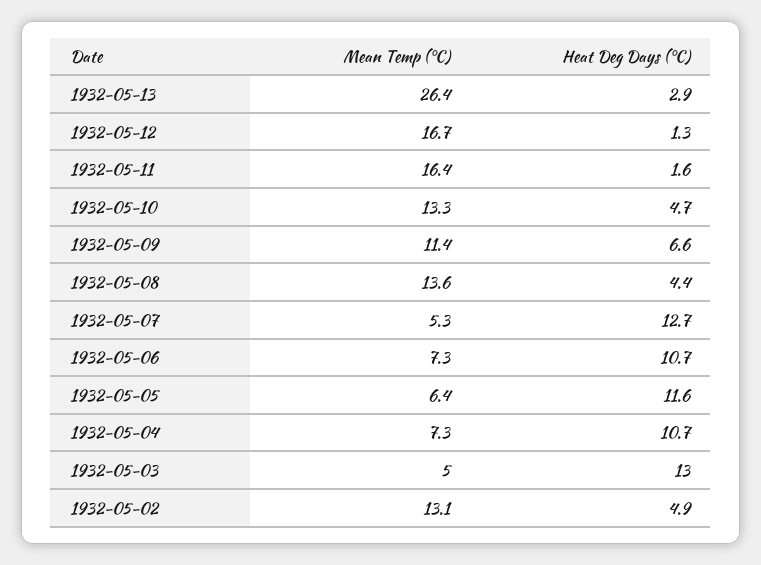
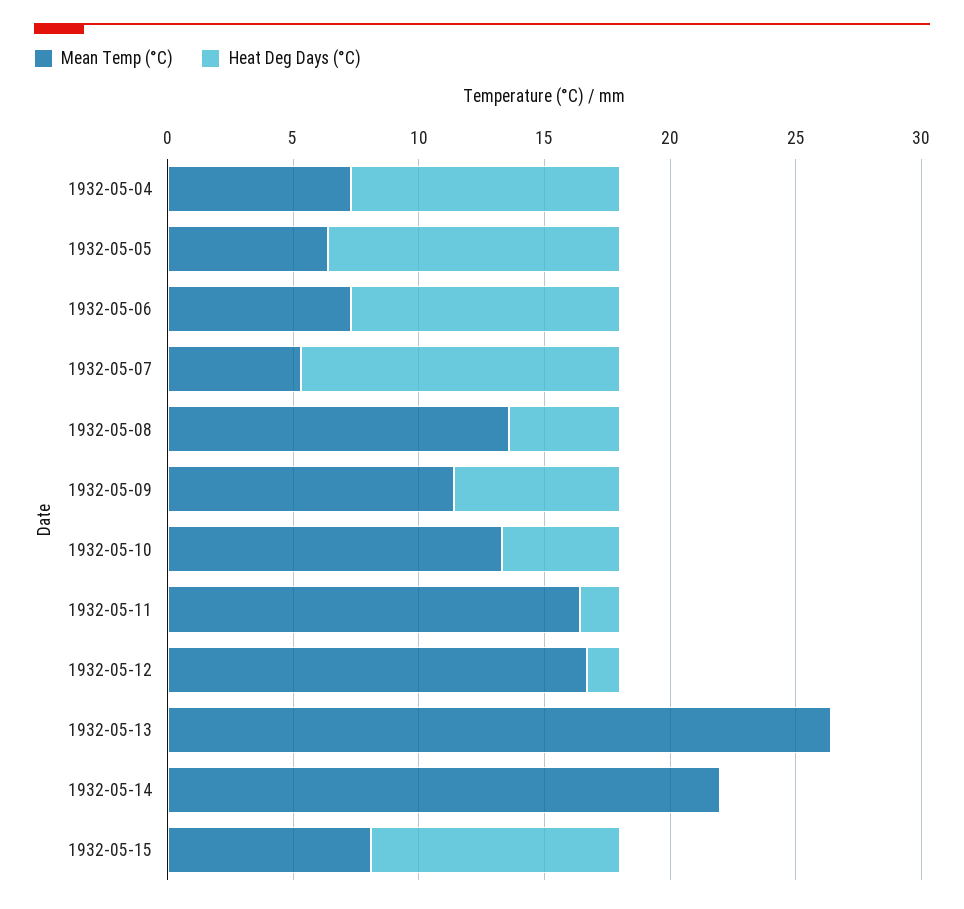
Heat Deg Days (°C), 1932-05-13: 2.9 -> 0
Mean Temp (°C), 1932-05-03: 5 -> none
Heat Deg Days (°C), 1932-05-03: 13 -> none
Mean Temp (°C), 1932-05-02: 13.1 -> none
Heat Deg Days (°C), 1932-05-02: 4.9 -> none
Mean Temp (°C), 1932-05-14: none -> 22
Heat Deg Days (°C), 1932-05-14: none -> 0
Mean Temp (°C), 1932-05-15: none -> 8
Heat Deg Days (°C), 1932-05-15: none -> 10

